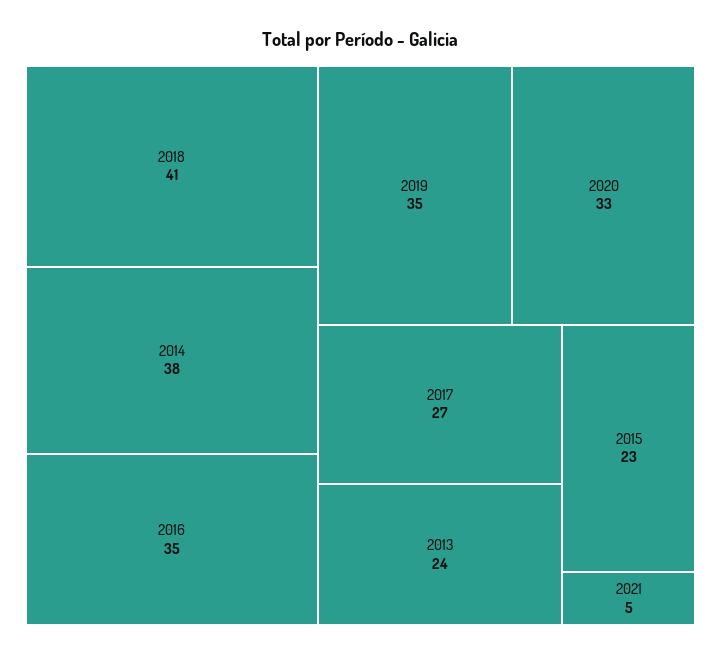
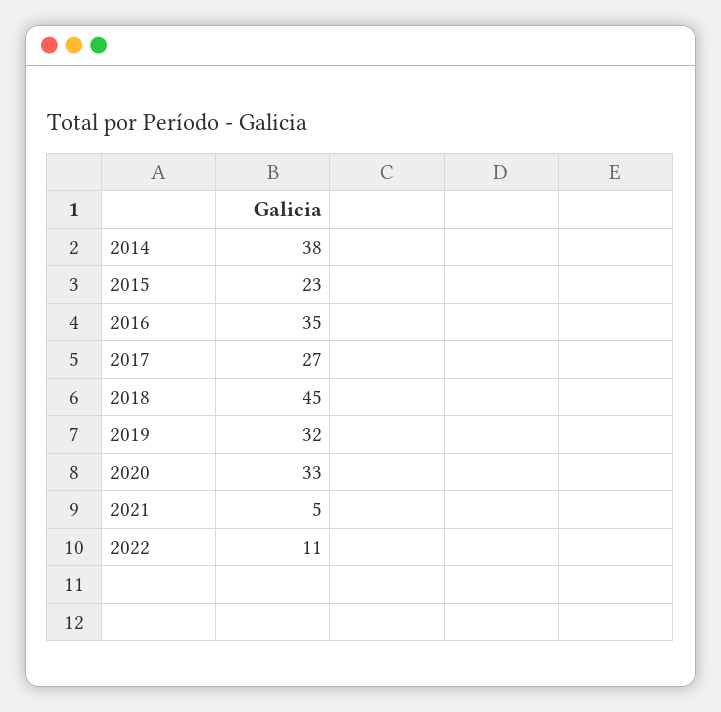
2018: 41 -> 45
2019: 35 -> 32
2013: 24 -> none
2022: none -> 11

